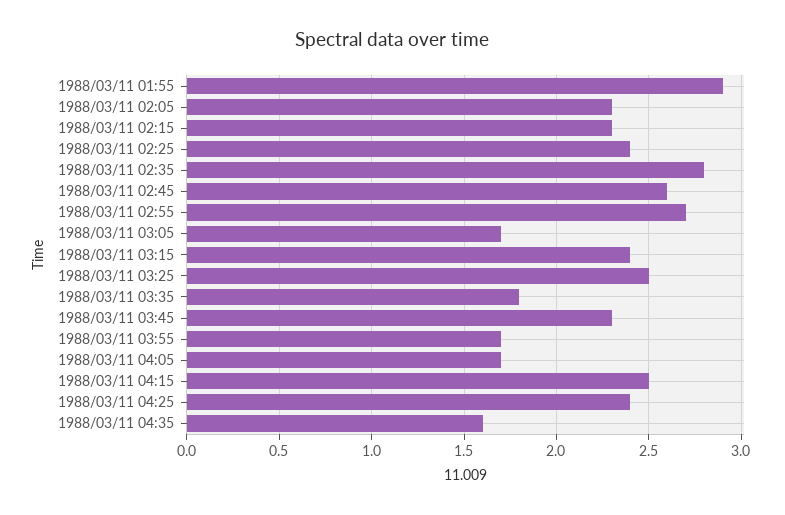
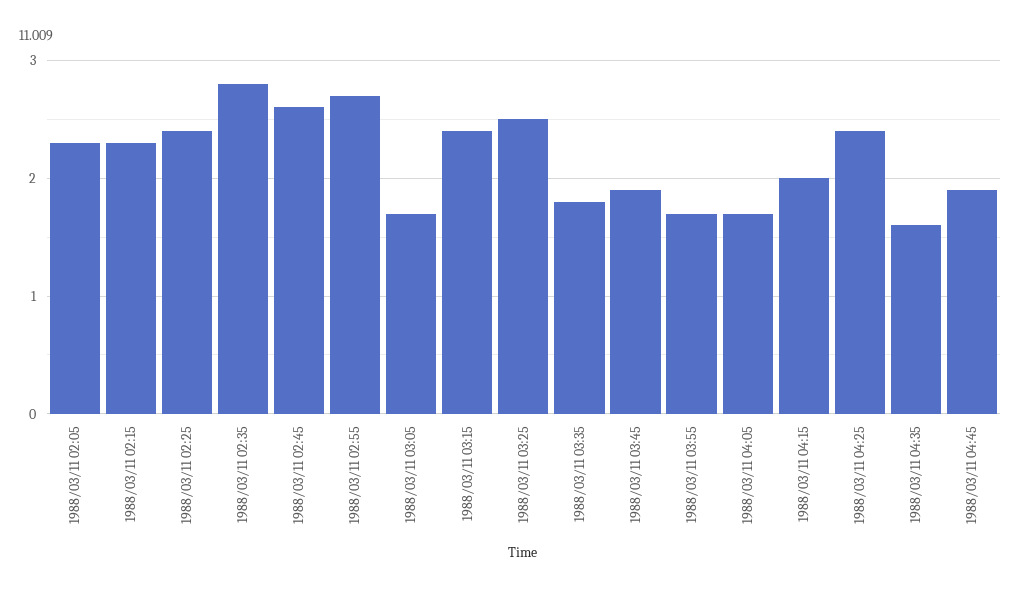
1988/03/11 01:55: 2.9 -> none
1988/03/11 03:45: 2.3 -> 1.9
1988/03/11 04:15: 2.5 -> 2
1988/03/11 04:45: none -> 1.9

